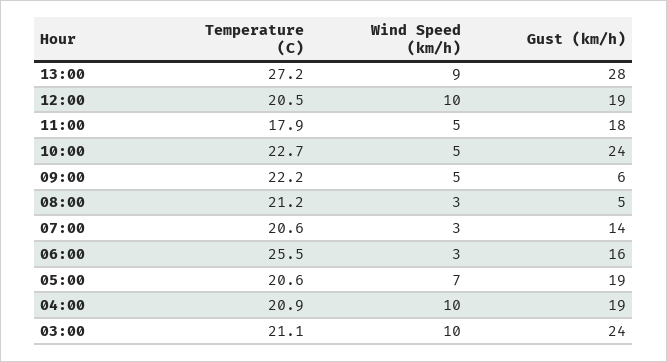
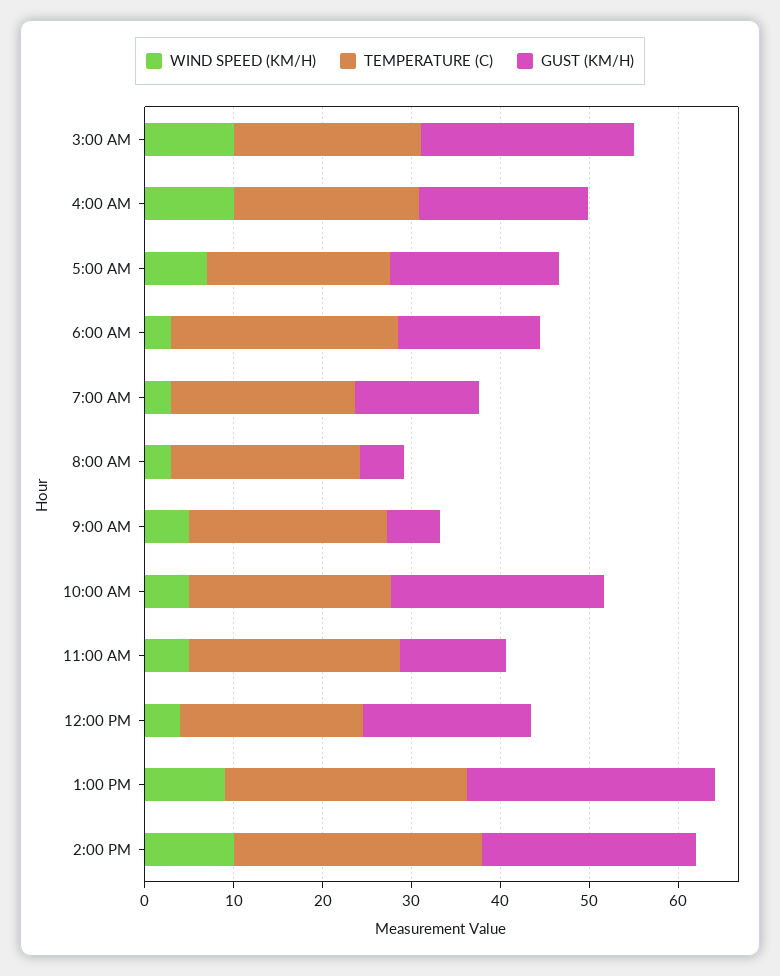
Wind Speed (km/h), 12:00: 10 -> 4
Temperature (C), 11:00: 17.9 -> 24
Gust (km/h), 11:00: 18 -> 12
Wind Speed (km/h), 2:00 PM: none -> 10
Temperature (C), 2:00 PM: none -> 28
Gust (km/h), 2:00 PM: none -> 24

